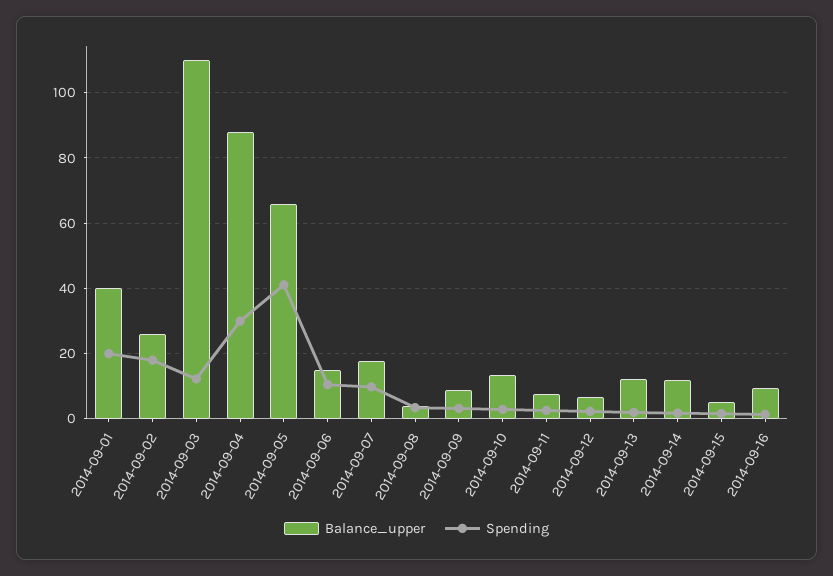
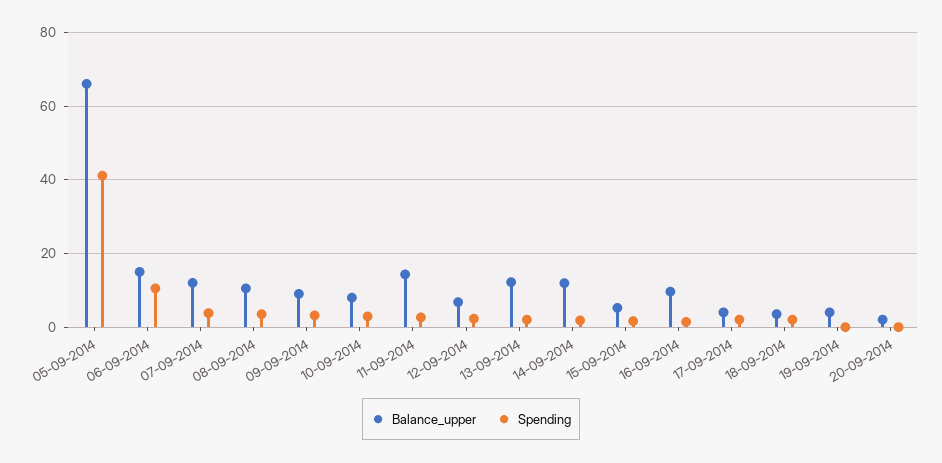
Balance_upper, 2014-09-01: 40 -> none
Spending, 2014-09-01: 20 -> none
Balance_upper, 2014-09-02: 26 -> none
Spending, 2014-09-02: 18 -> none
Balance_upper, 2014-09-03: 110 -> none
Spending, 2014-09-03: 12 -> none
Balance_upper, 2014-09-04: 88 -> none
Spending, 2014-09-04: 30 -> none
Balance_upper, 2014-09-07: 18 -> 12
Spending, 2014-09-07: 10 -> 4
Balance_upper, 2014-09-08: 4 -> 10
Balance_upper, 2014-09-10: 14 -> 8
Balance_upper, 2014-09-11: 8 -> 14
Balance_upper, 17-09-2014: none -> 4
Spending, 17-09-2014: none -> 2
Balance_upper, 18-09-2014: none -> 4
Spending, 18-09-2014: none -> 2
Balance_upper, 19-09-2014: none -> 4
Spending, 19-09-2014: none -> 0
Balance_upper, 20-09-2014: none -> 2
Spending, 20-09-2014: none -> 0

